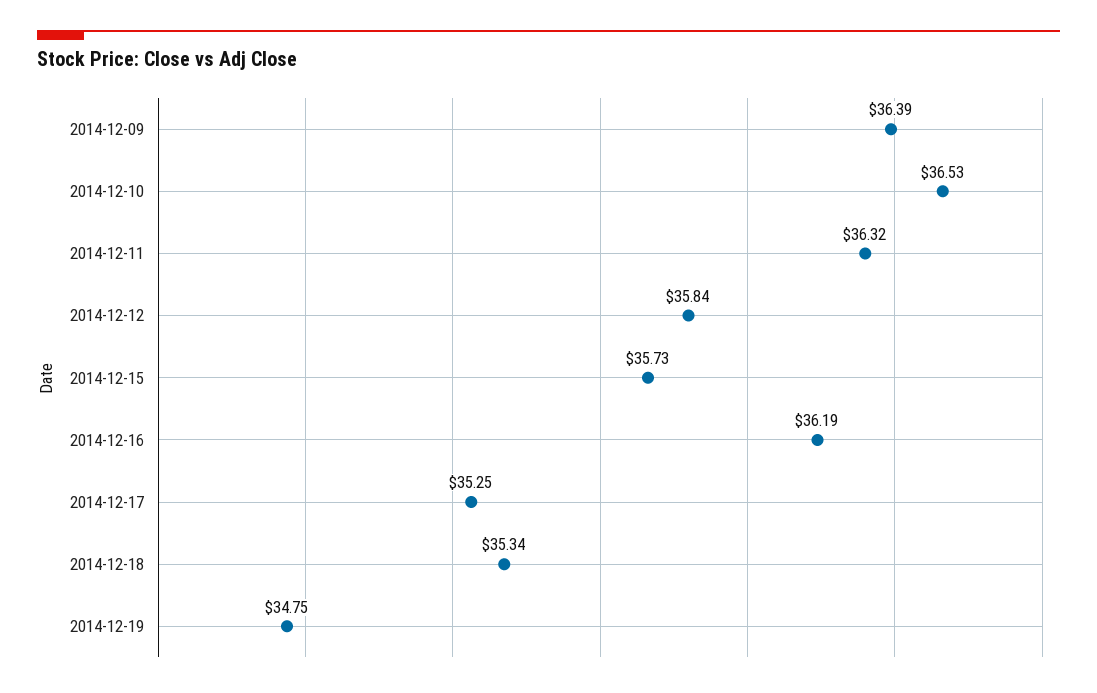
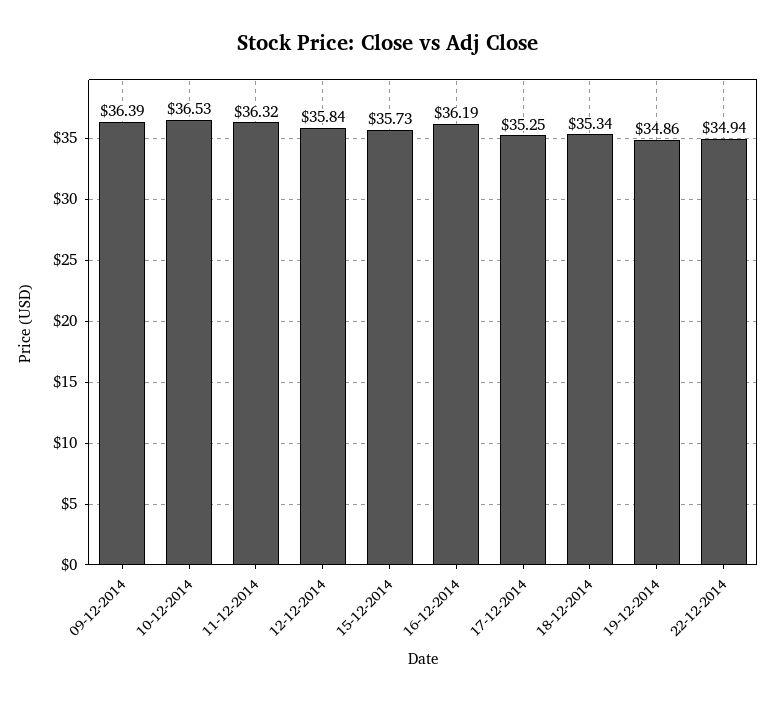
2014-12-19: 34.75 -> 34.86
22-12-2014: none -> 34.94

